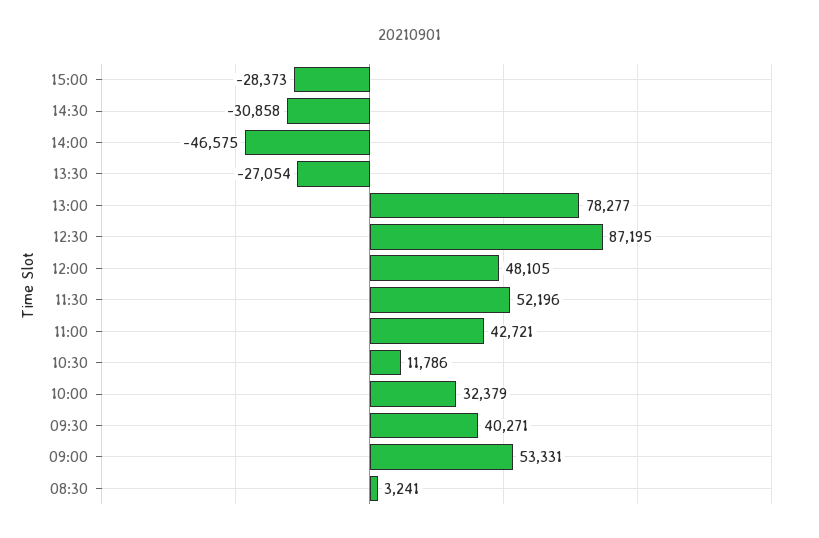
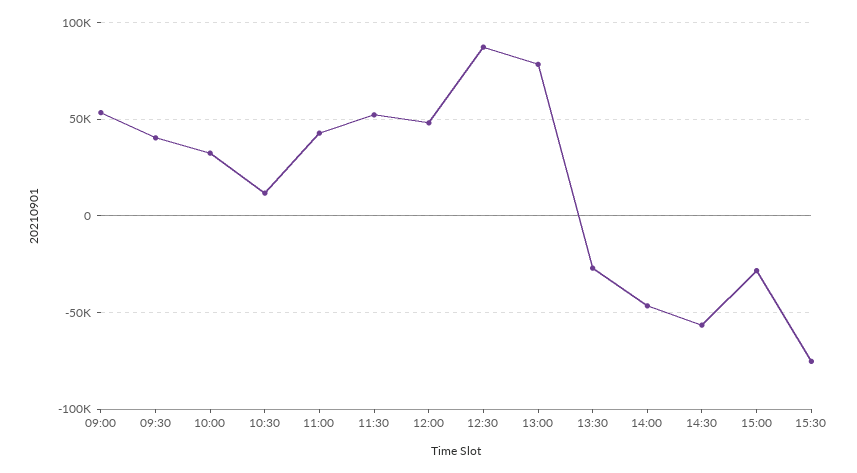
14:30: -30858 -> -55000
08:30: 3241 -> none
15:30: none -> -75000

